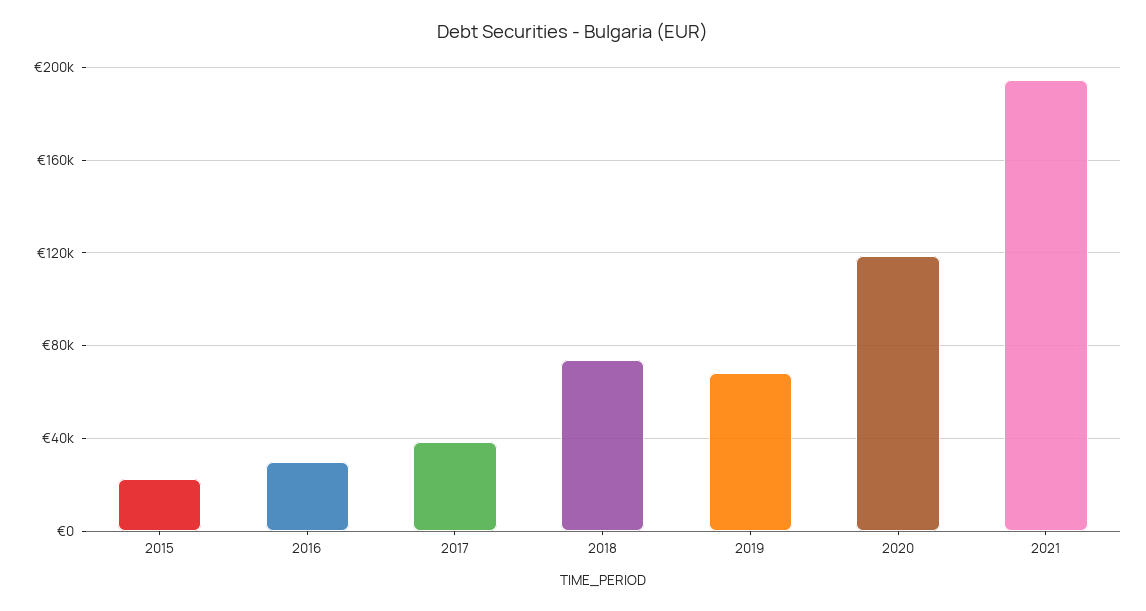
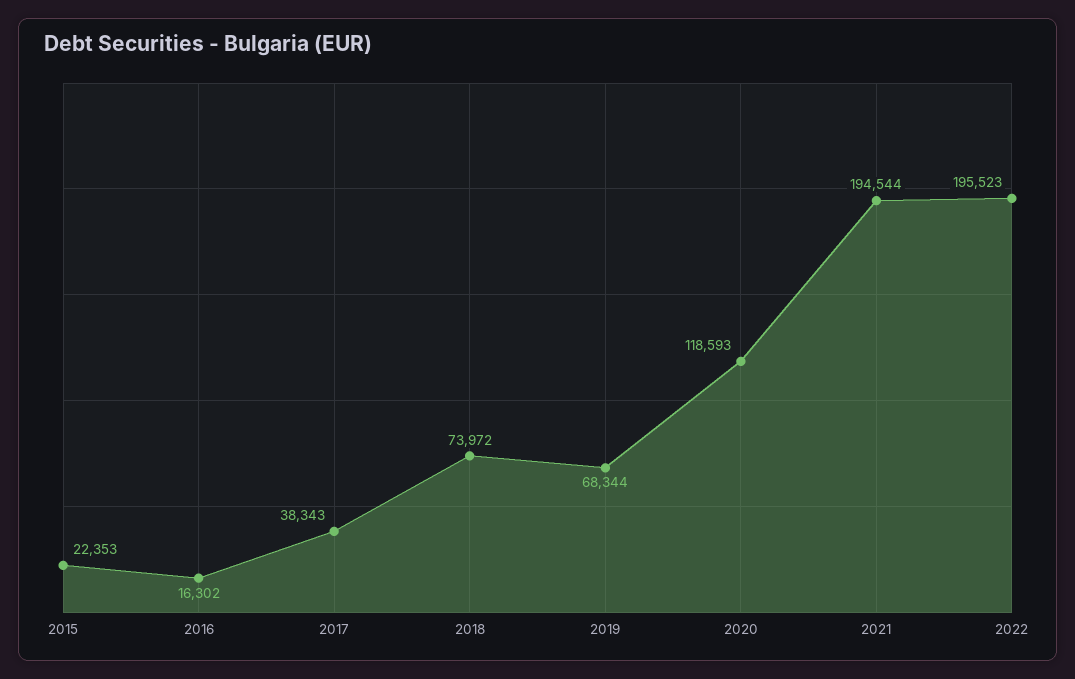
2016: 30000 -> 16302
2022: none -> 195523

